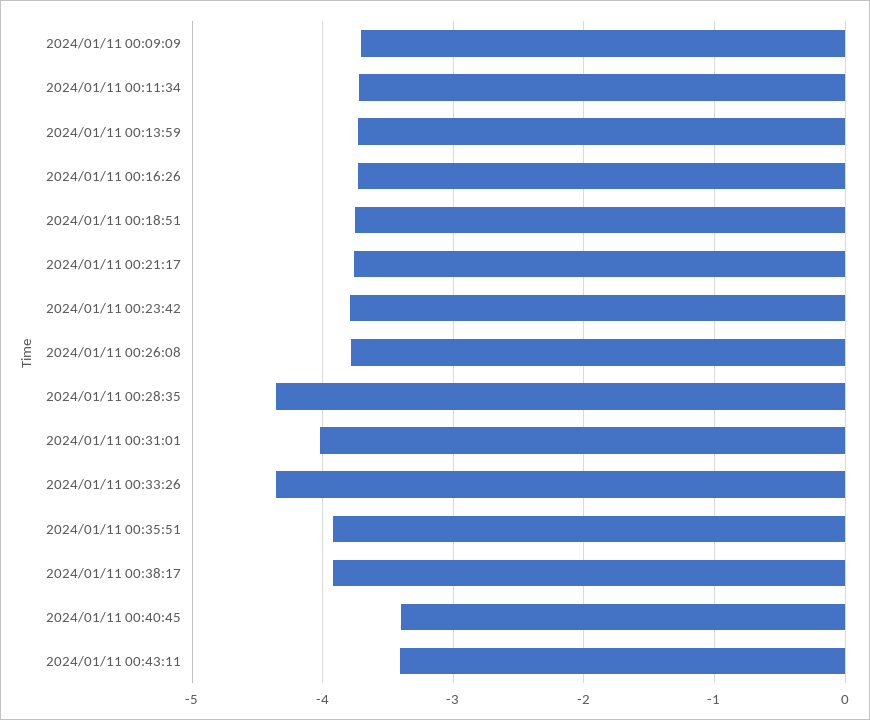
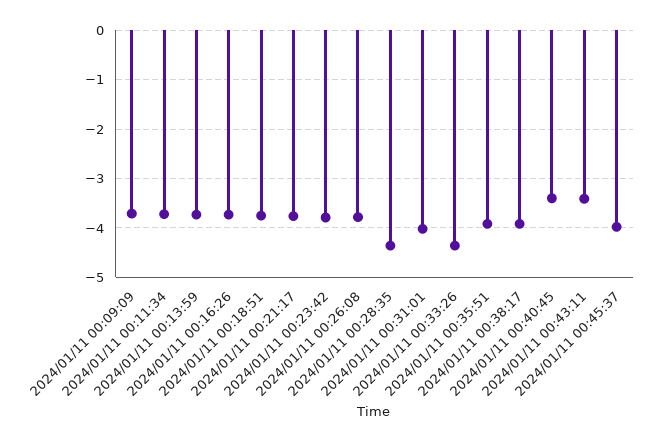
2024/01/11 00:45:37: none -> -4

